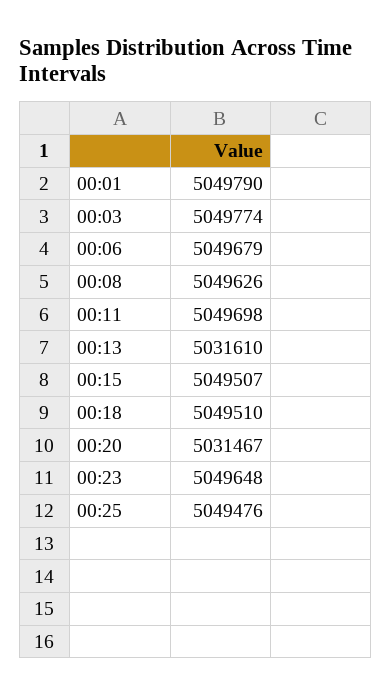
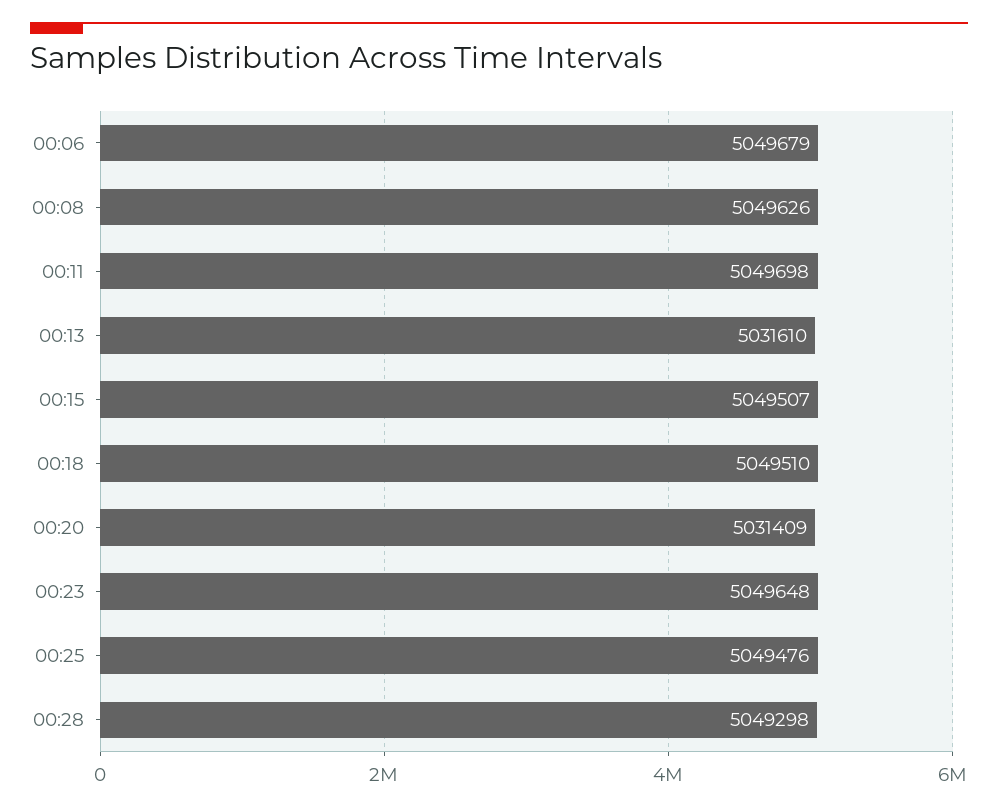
00:01: 5049790 -> none
00:03: 5049774 -> none
00:20: 5031467 -> 5031409
00:28: none -> 5049298

